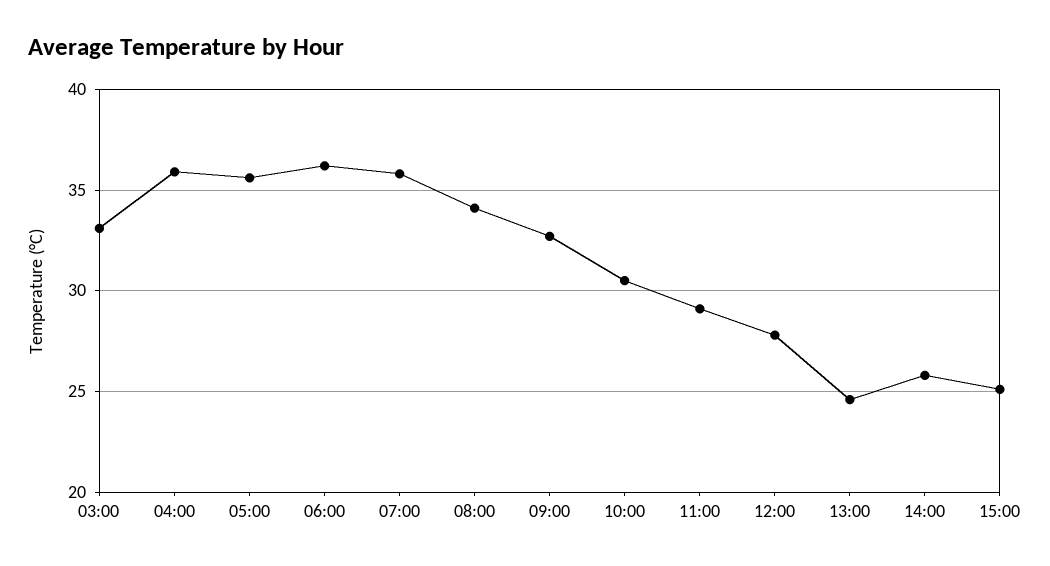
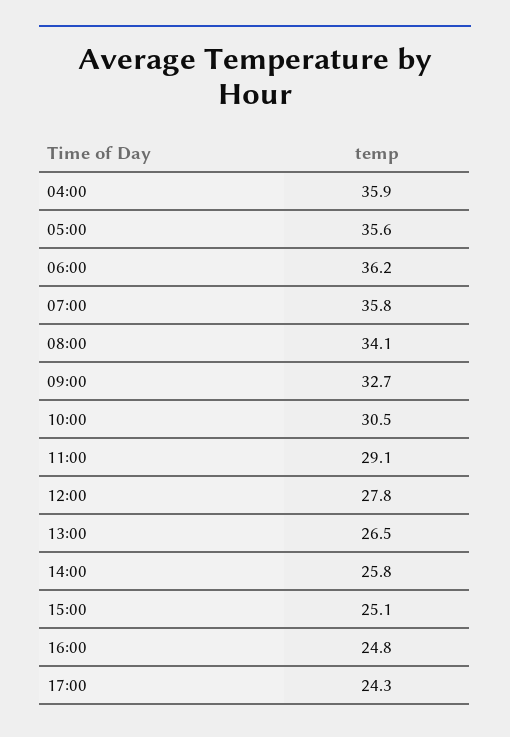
03:00: 33 -> none
13:00: 24.5 -> 26.5
16:00: none -> 24.8
17:00: none -> 24.3

